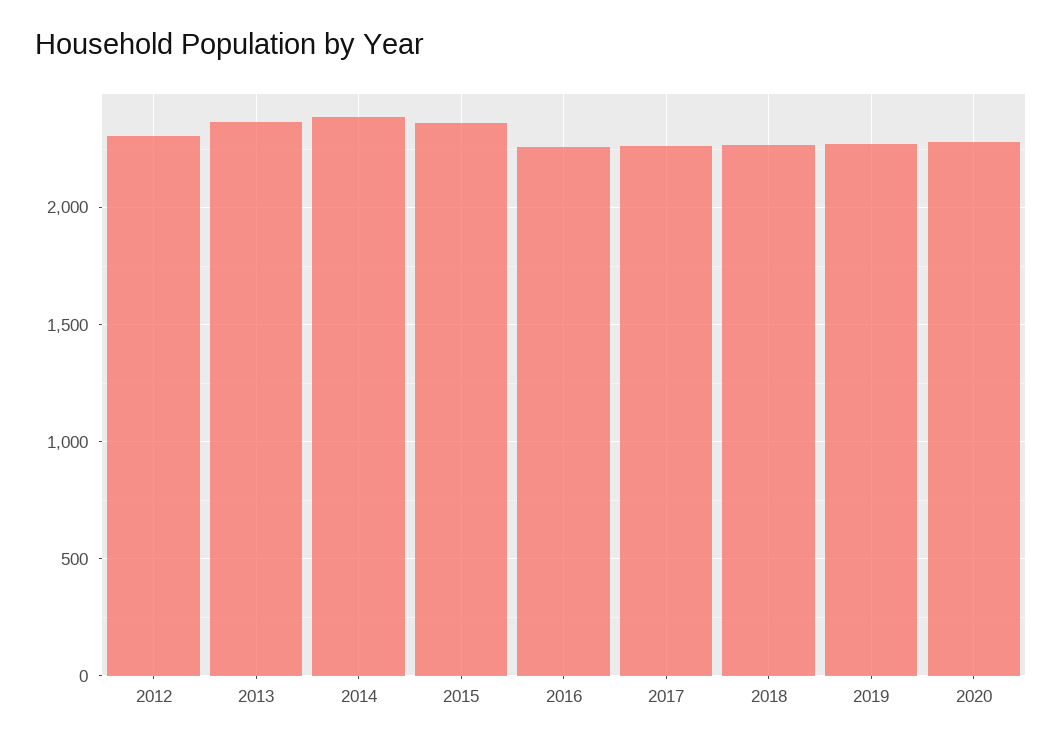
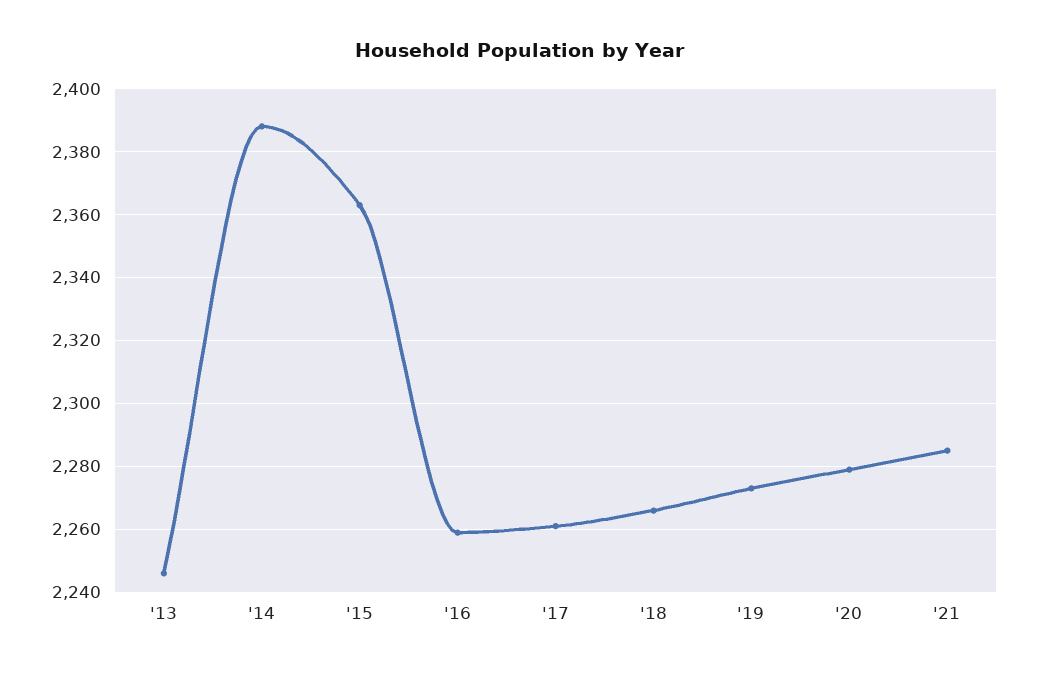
2012: 2300 -> none
2013: 2350 -> 2245
'21: none -> 2285

